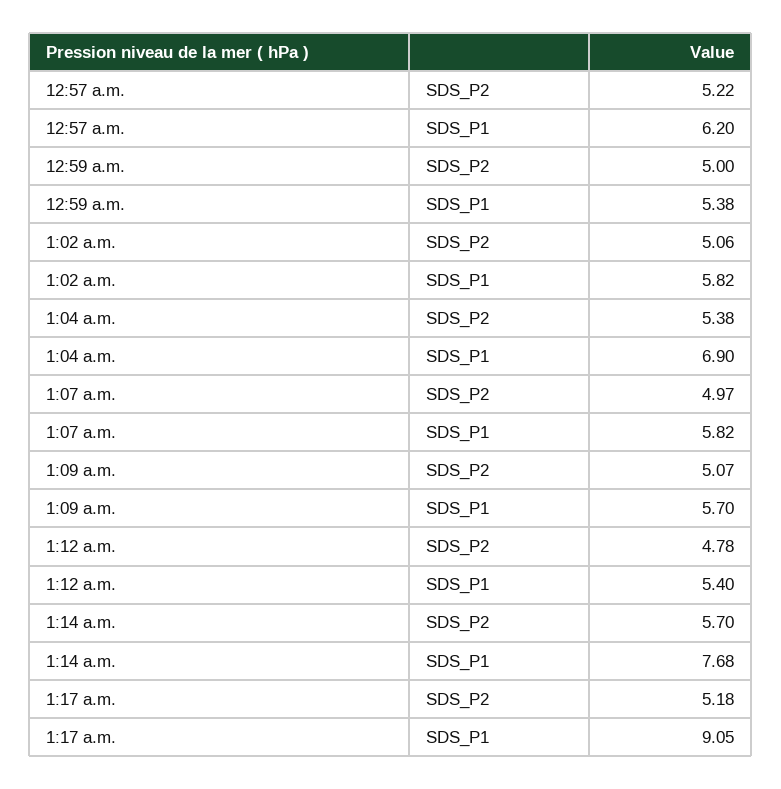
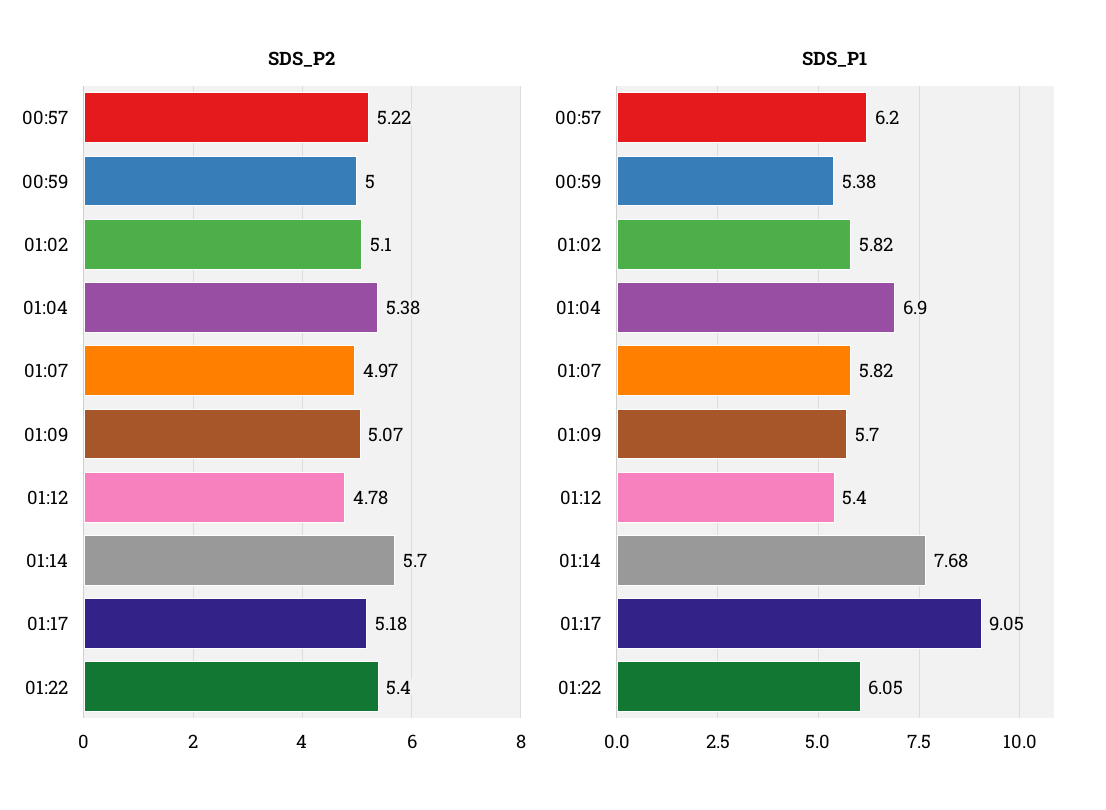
SDS_P2, 1:02 a.m.: 5.06 -> 5.1
SDS_P2, 01:22: none -> 5.4
SDS_P1, 01:22: none -> 6.05

